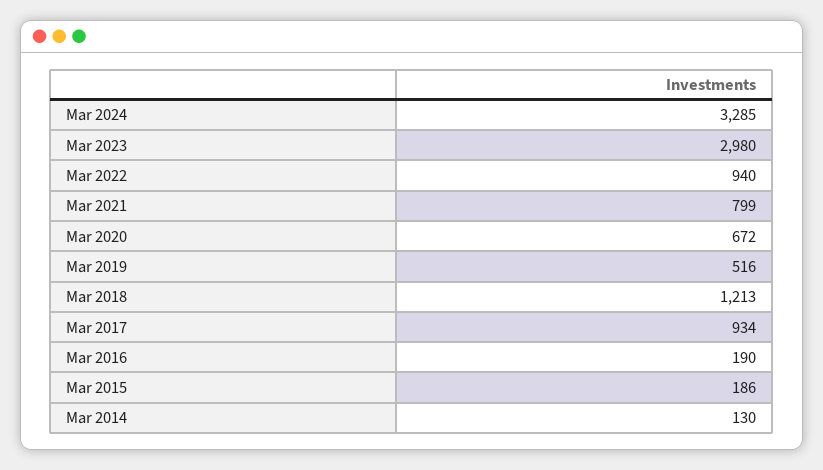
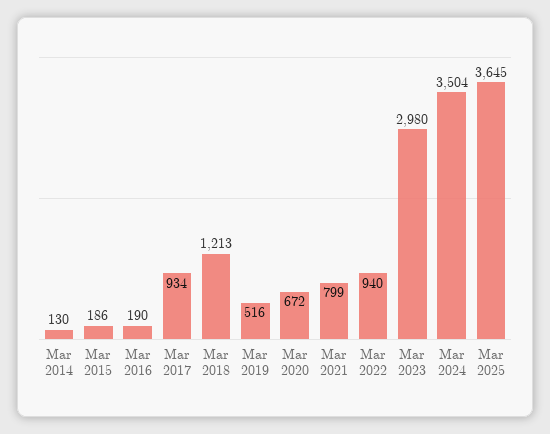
Mar 2024: 3285 -> 3504
Mar 2025: none -> 3645

